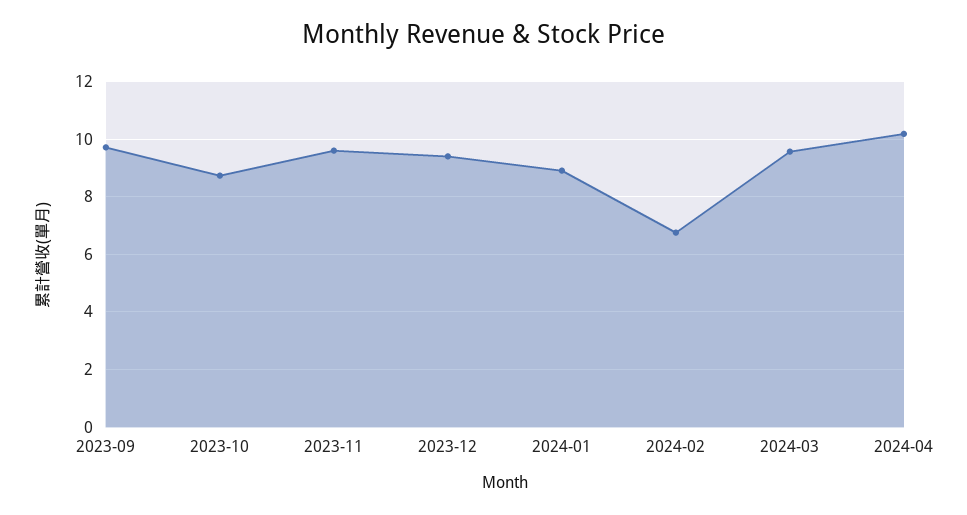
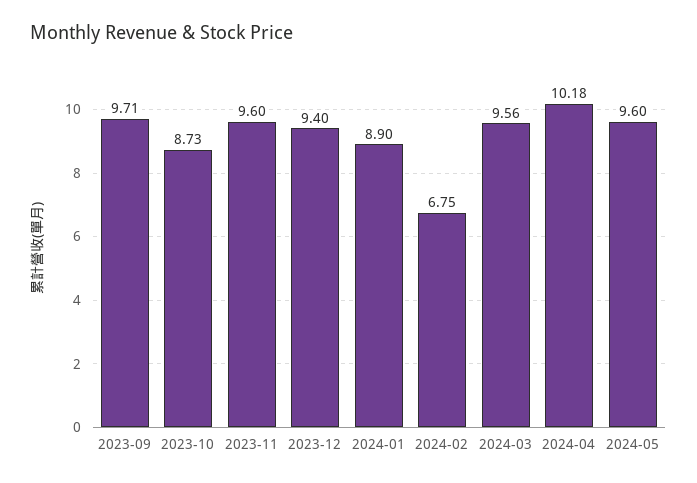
2024-05: none -> 9.6

